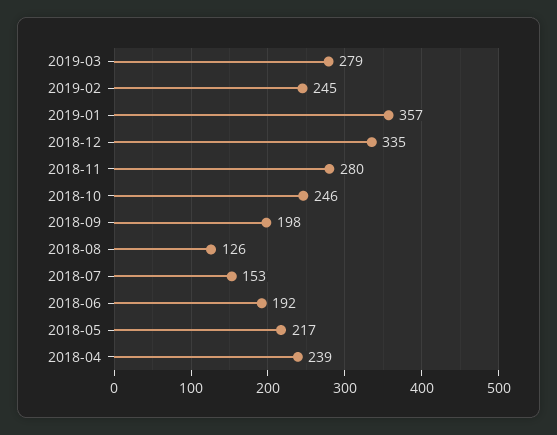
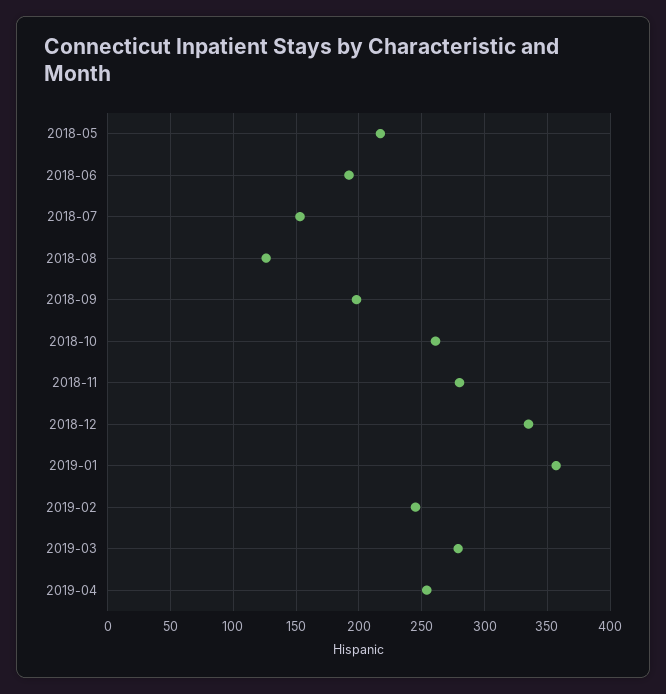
2018-10: 246 -> 260
2018-04: 239 -> none
2019-04: none -> 255

